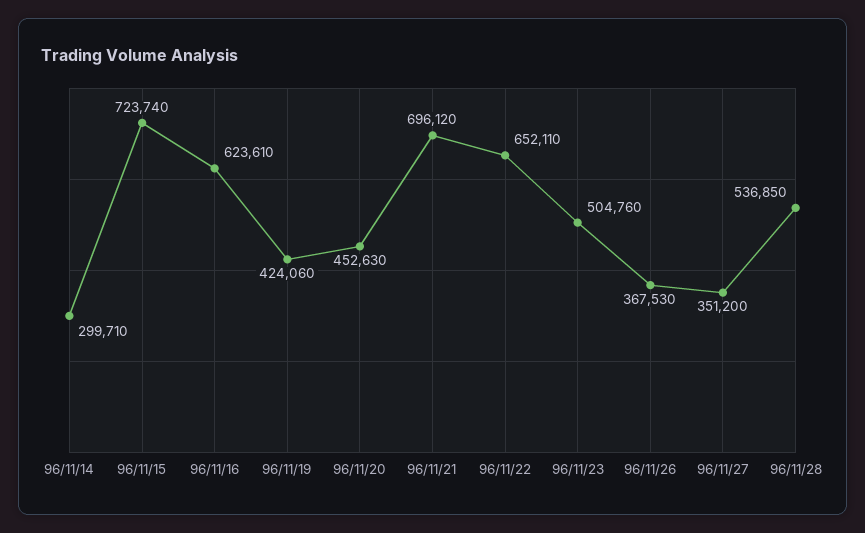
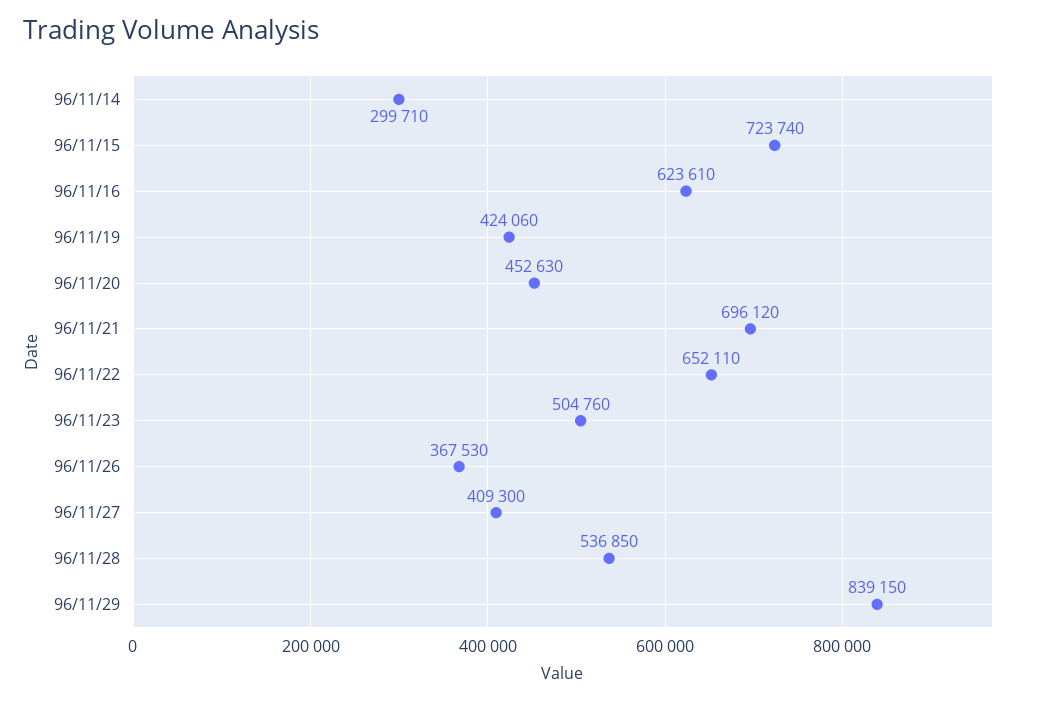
96/11/27: 351200 -> 409300
96/11/29: none -> 839150

